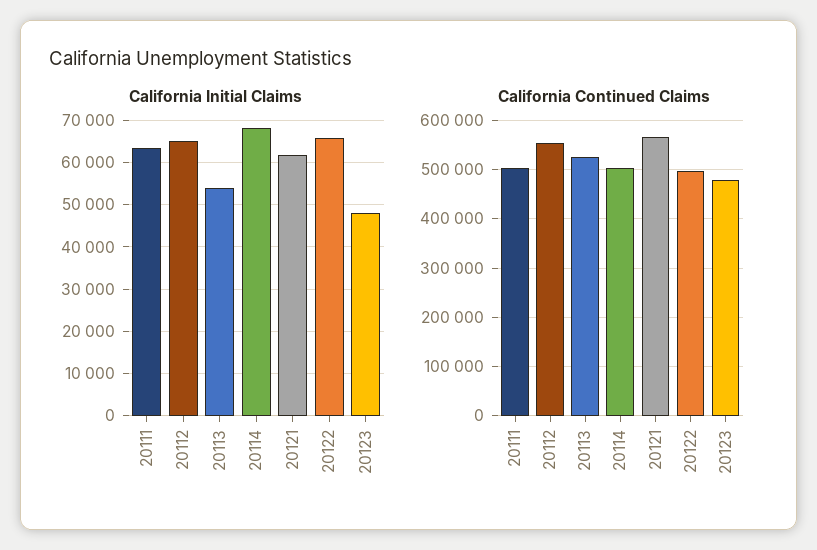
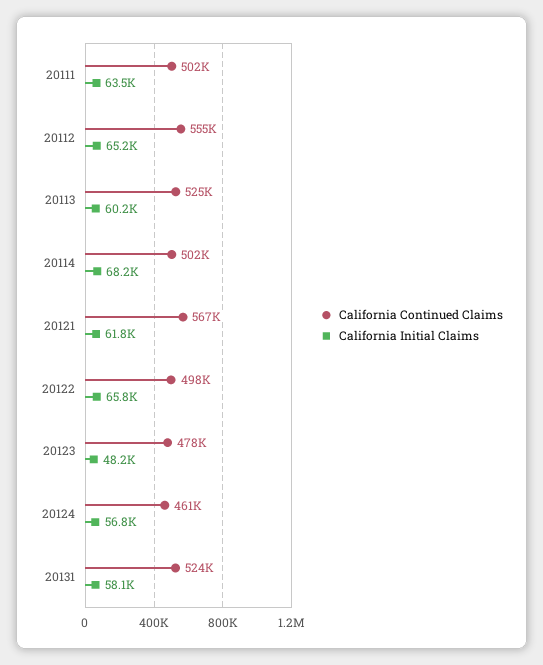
California Initial Claims, 20113: 54000 -> 60200
California Continued Claims, 20124: none -> 461000
California Initial Claims, 20124: none -> 56800
California Continued Claims, 20131: none -> 524000
California Initial Claims, 20131: none -> 58100

